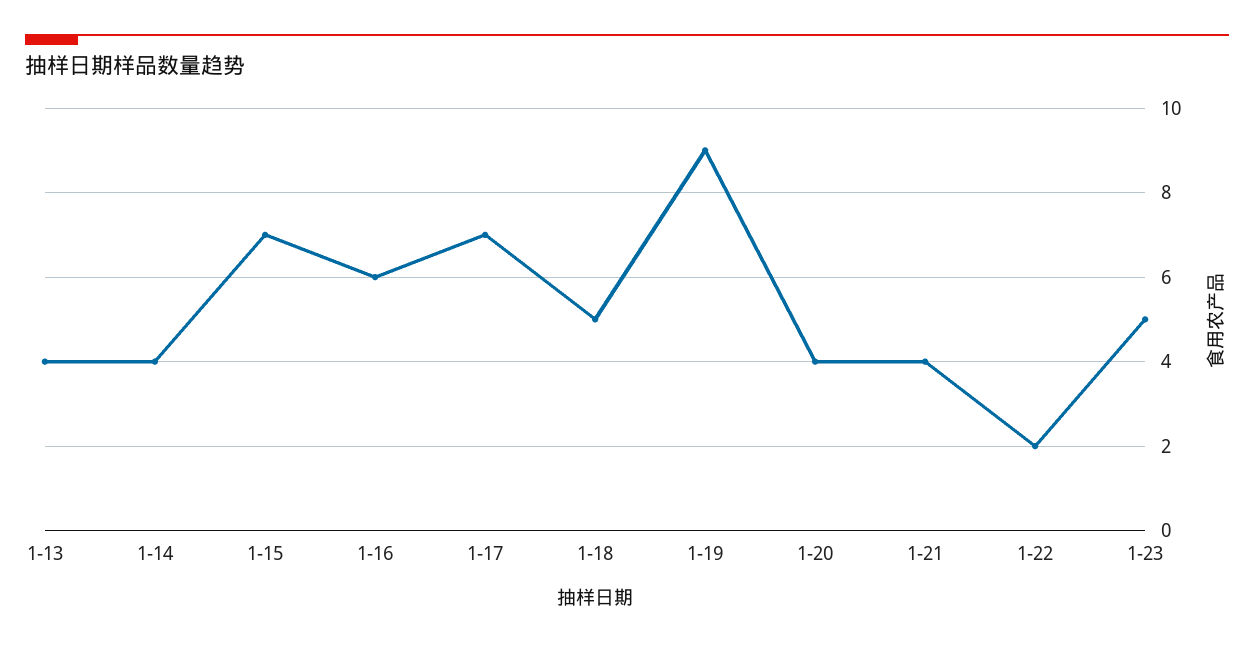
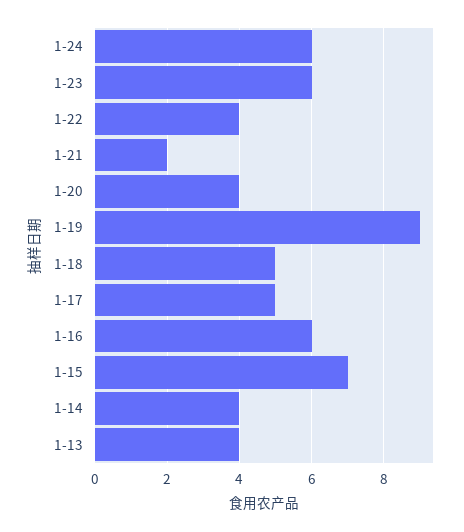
1-17: 7 -> 5
1-21: 4 -> 2
1-22: 2 -> 4
1-23: 5 -> 6
1-24: none -> 6

